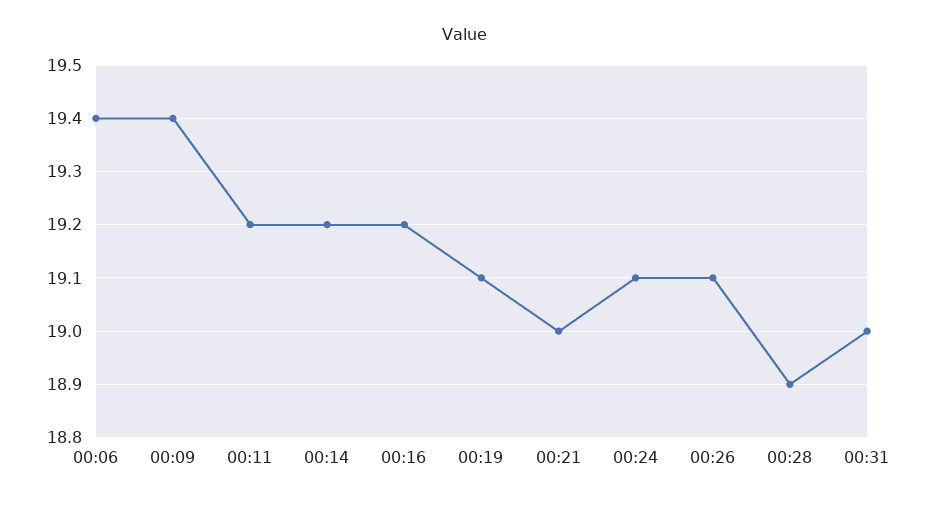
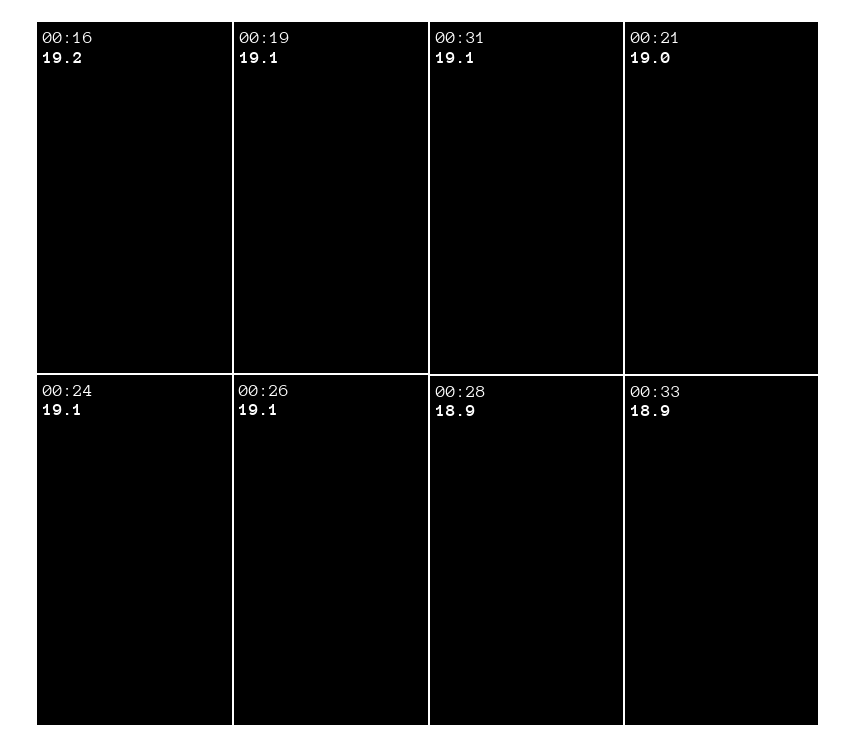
00:06: 19.4 -> none
00:09: 19.4 -> none
00:11: 19.2 -> none
00:14: 19.2 -> none
00:31: 19 -> 19.1
00:33: none -> 18.9

